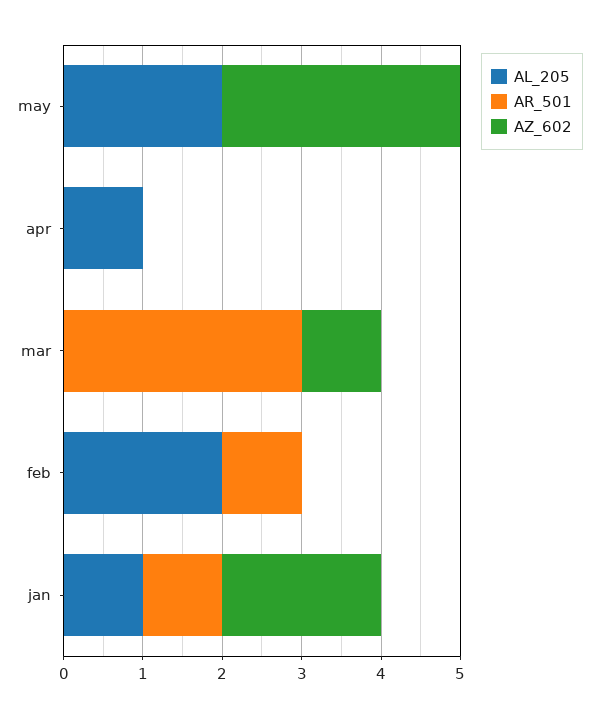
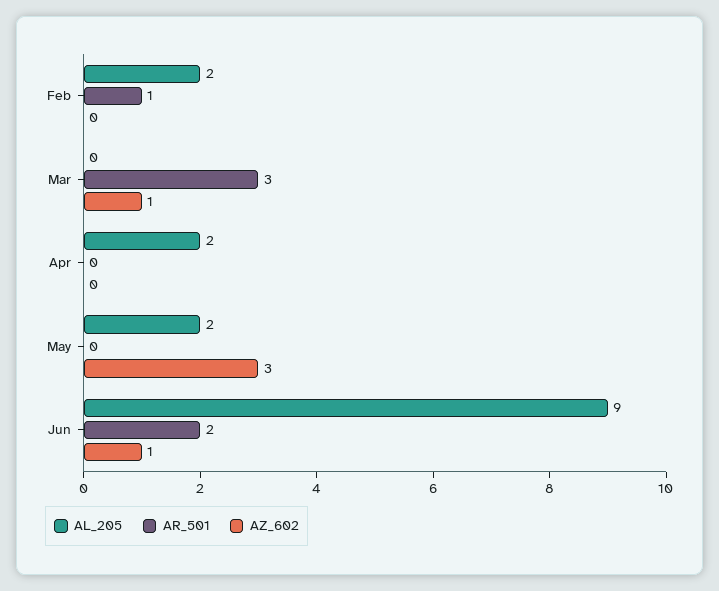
AL_205, apr: 1 -> 2
AL_205, jan: 1 -> none
AR_501, jan: 1 -> none
AZ_602, jan: 2 -> none
AL_205, Jun: none -> 9
AR_501, Jun: none -> 2
AZ_602, Jun: none -> 1

